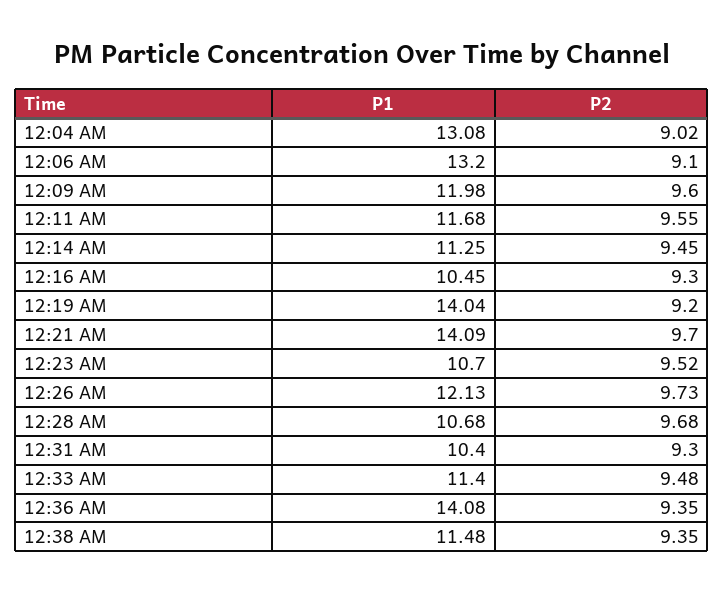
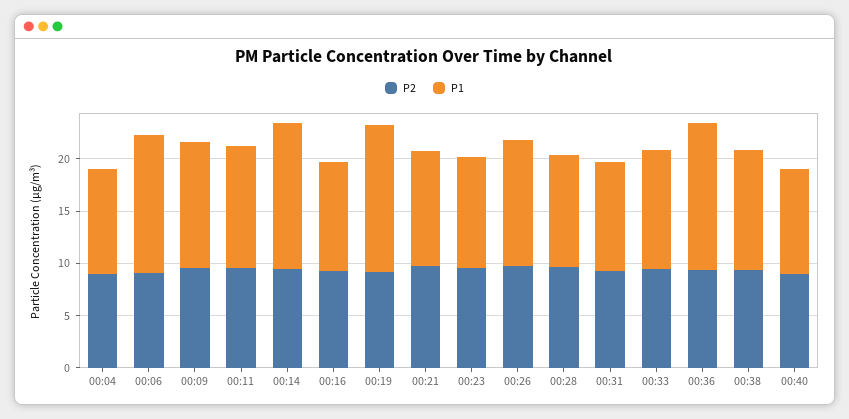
P1, 12:04 AM: 13.08 -> 10
P1, 12:14 AM: 11.25 -> 14
P1, 12:21 AM: 14.09 -> 11
P2, 00:40: none -> 9
P1, 00:40: none -> 10

